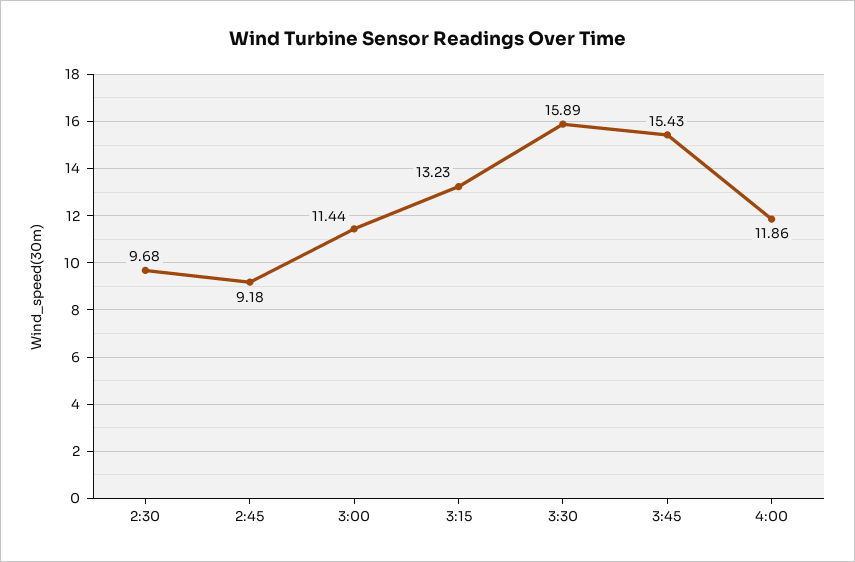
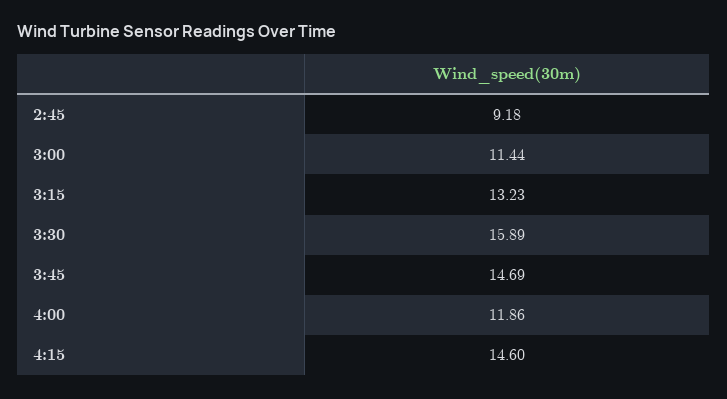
2:30: 9.68 -> none
3:45: 15.43 -> 14.69
4:15: none -> 14.6

